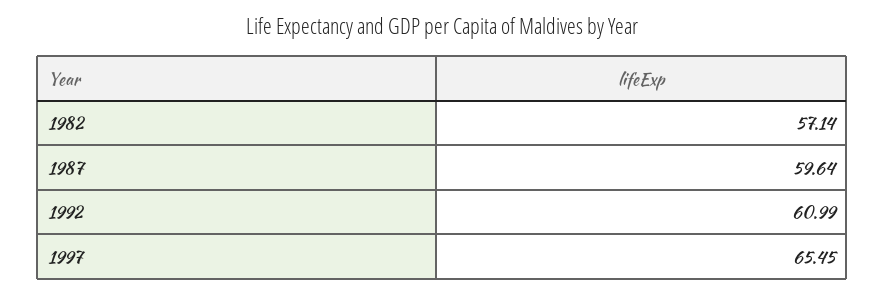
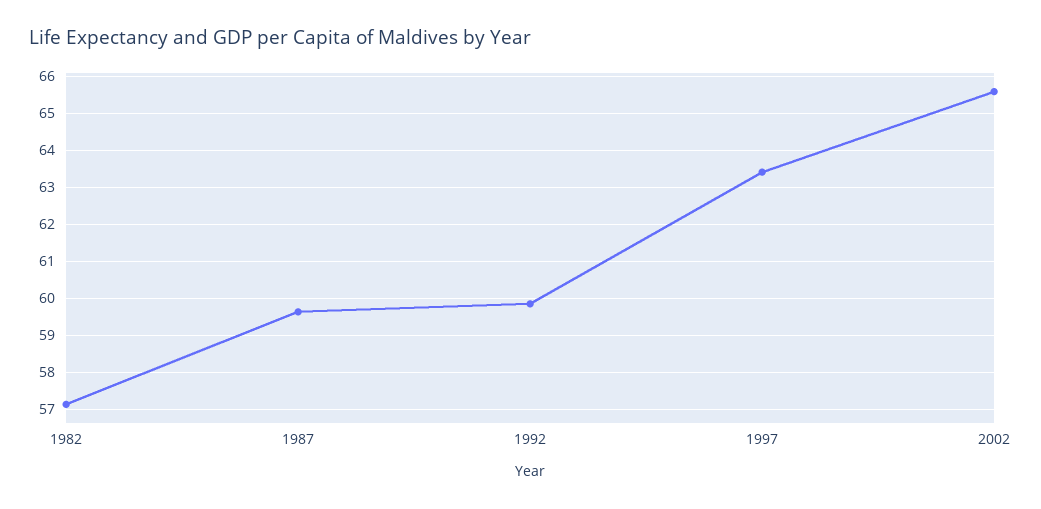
1992: 60.99 -> 59.8
1997: 65.45 -> 63.4
2002: none -> 65.6

